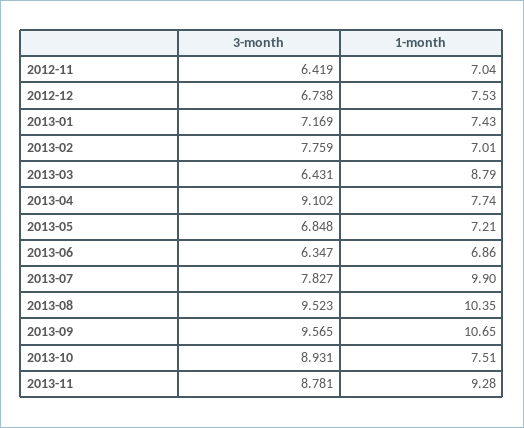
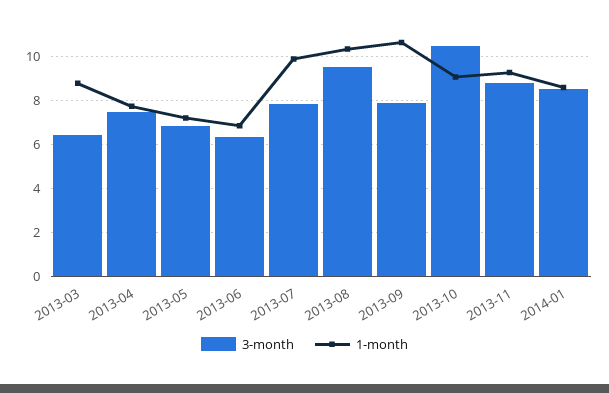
3-month, 2012-11: 6.419 -> none
1-month, 2012-11: 7.04 -> none
3-month, 2012-12: 6.738 -> none
1-month, 2012-12: 7.53 -> none
3-month, 2013-01: 7.169 -> none
1-month, 2013-01: 7.43 -> none
3-month, 2013-02: 7.759 -> none
1-month, 2013-02: 7.01 -> none
3-month, 2013-04: 9.102 -> 7.5
3-month, 2013-09: 9.565 -> 8
3-month, 2013-10: 8.931 -> 10.5
1-month, 2013-10: 7.51 -> 9
3-month, 2014-01: none -> 8.5
1-month, 2014-01: none -> 8.5

